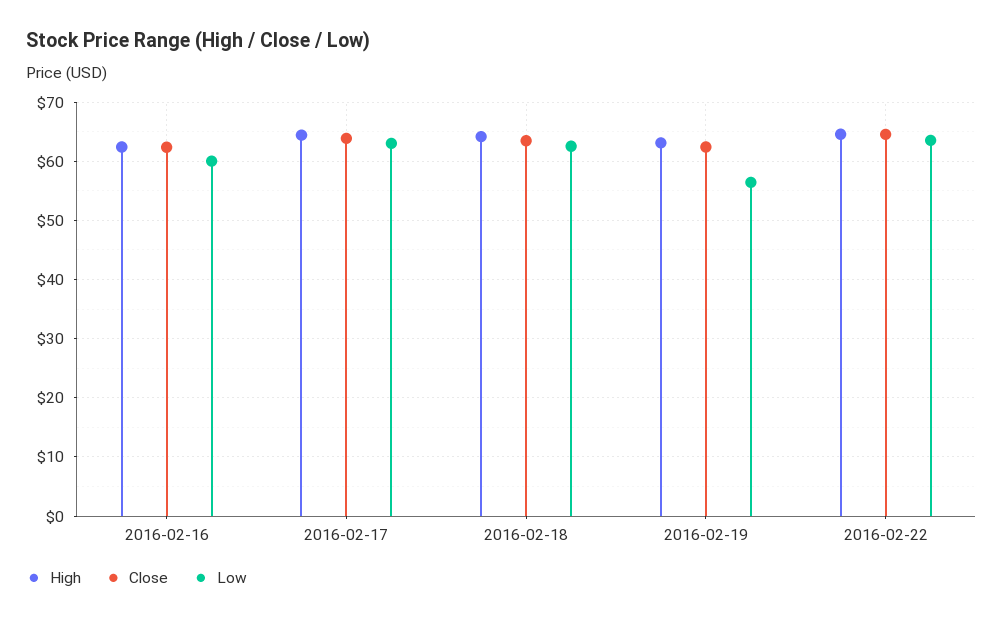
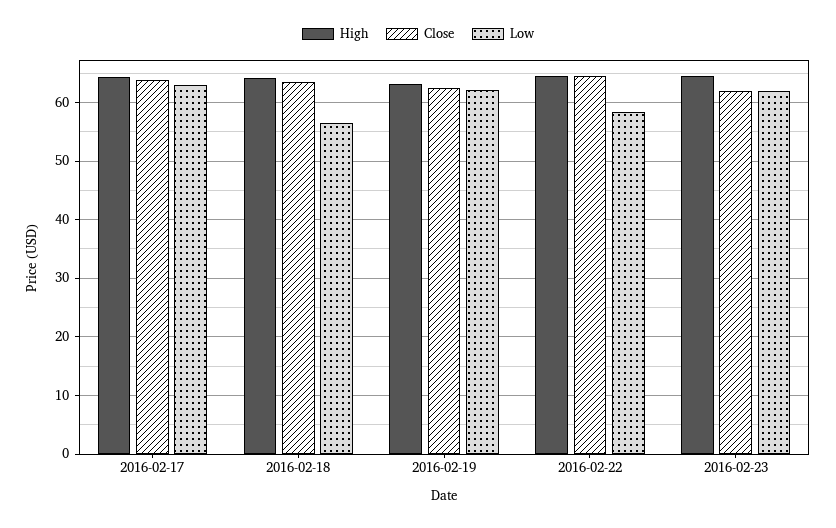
High, 2016-02-16: 62 -> none
Close, 2016-02-16: 62 -> none
Low, 2016-02-16: 60 -> none
Low, 2016-02-18: 62 -> 56
Low, 2016-02-19: 56 -> 62
Low, 2016-02-22: 64 -> 58
High, 2016-02-23: none -> 64
Close, 2016-02-23: none -> 62
Low, 2016-02-23: none -> 62

